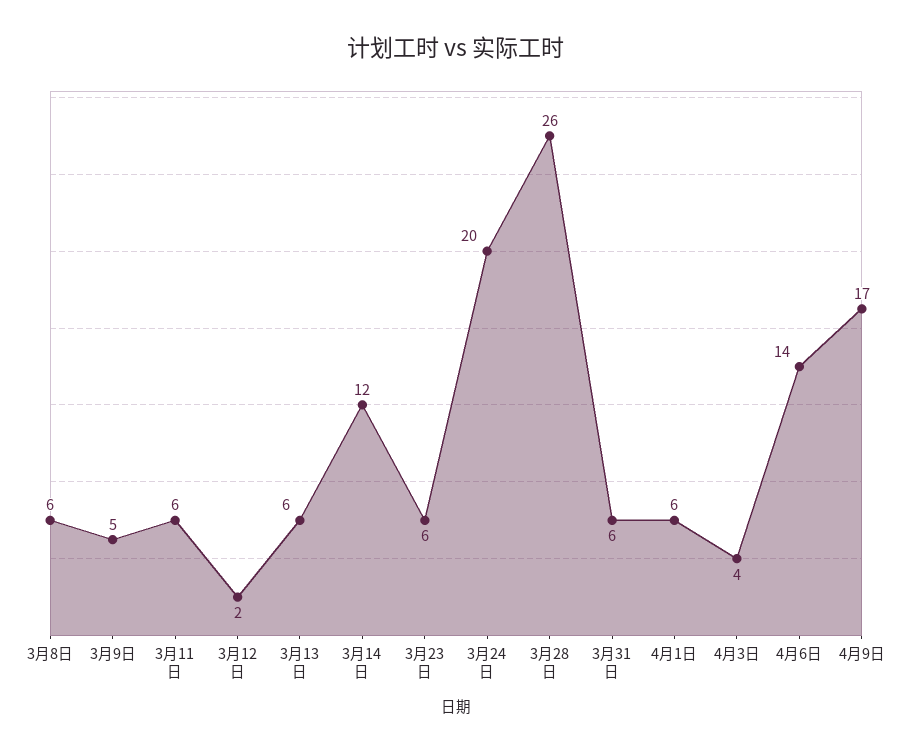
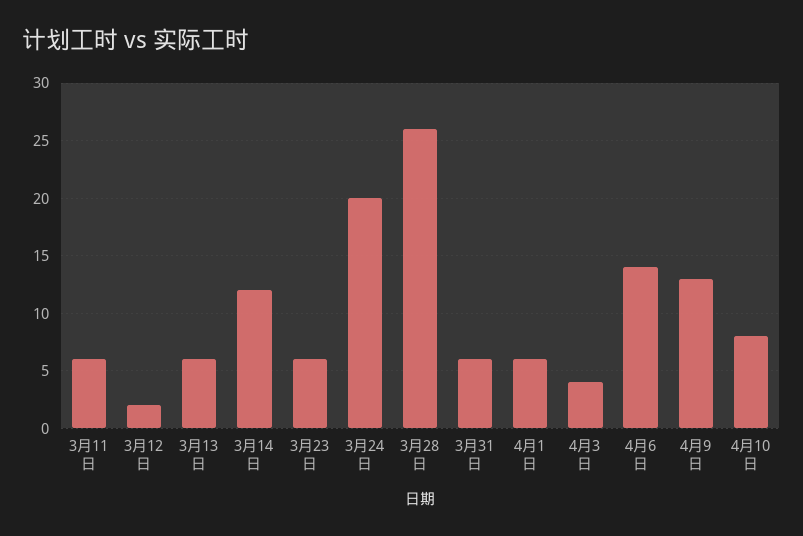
3月8日: 6 -> none
3月9日: 5 -> none
4月9日: 17 -> 13
4月10日: none -> 8

